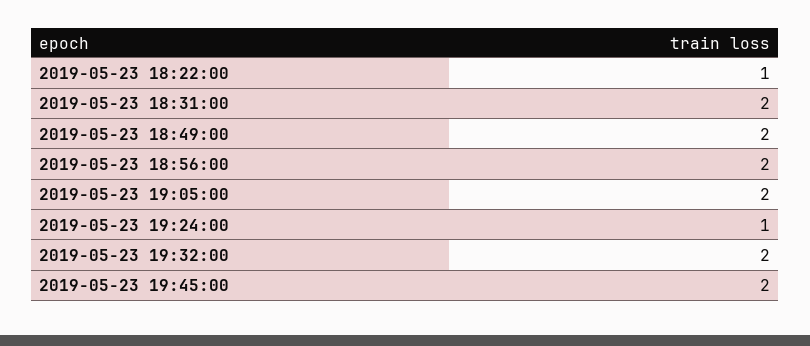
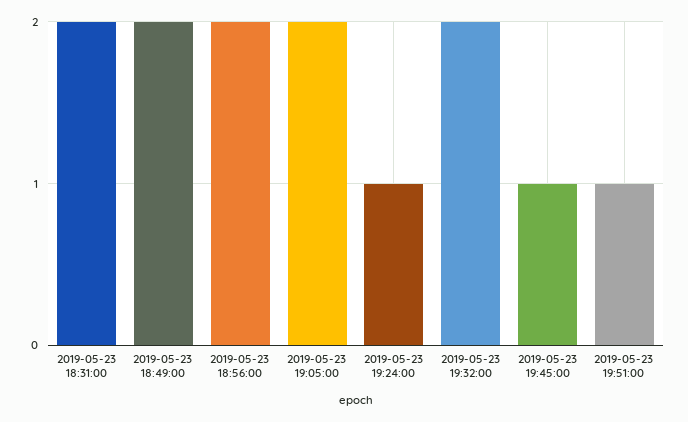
2019-05-23 18:22:00: 1 -> none
2019-05-23 19:45:00: 2 -> 1
2019-05-23 19:51:00: none -> 1

